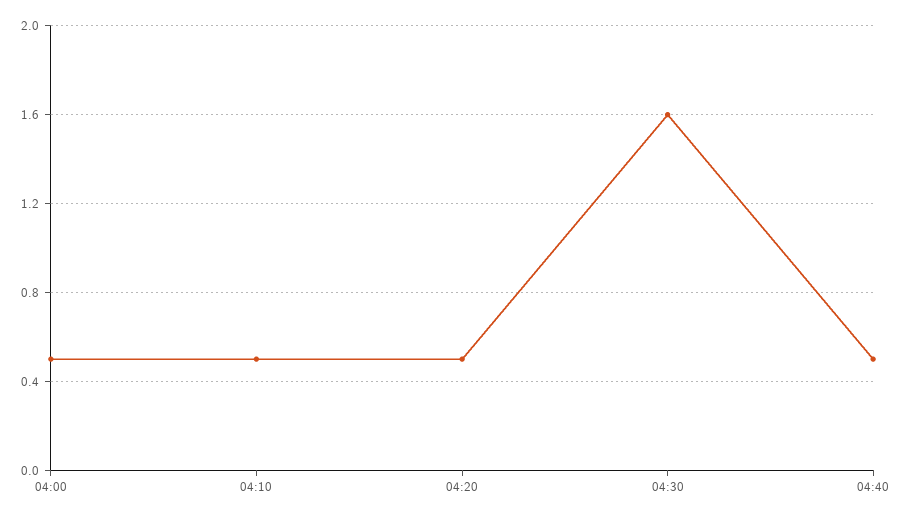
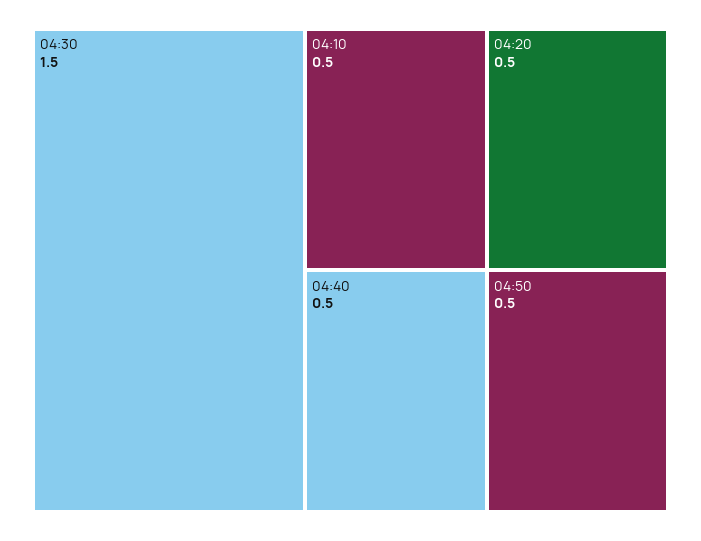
04:00: 0.5 -> none
04:30: 1.6 -> 1.5
04:50: none -> 0.5

